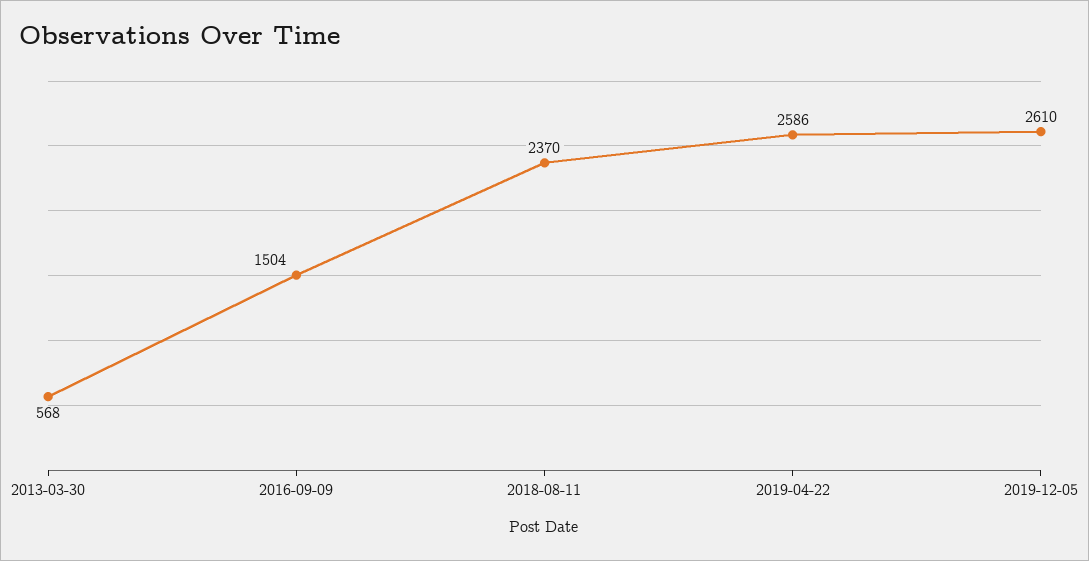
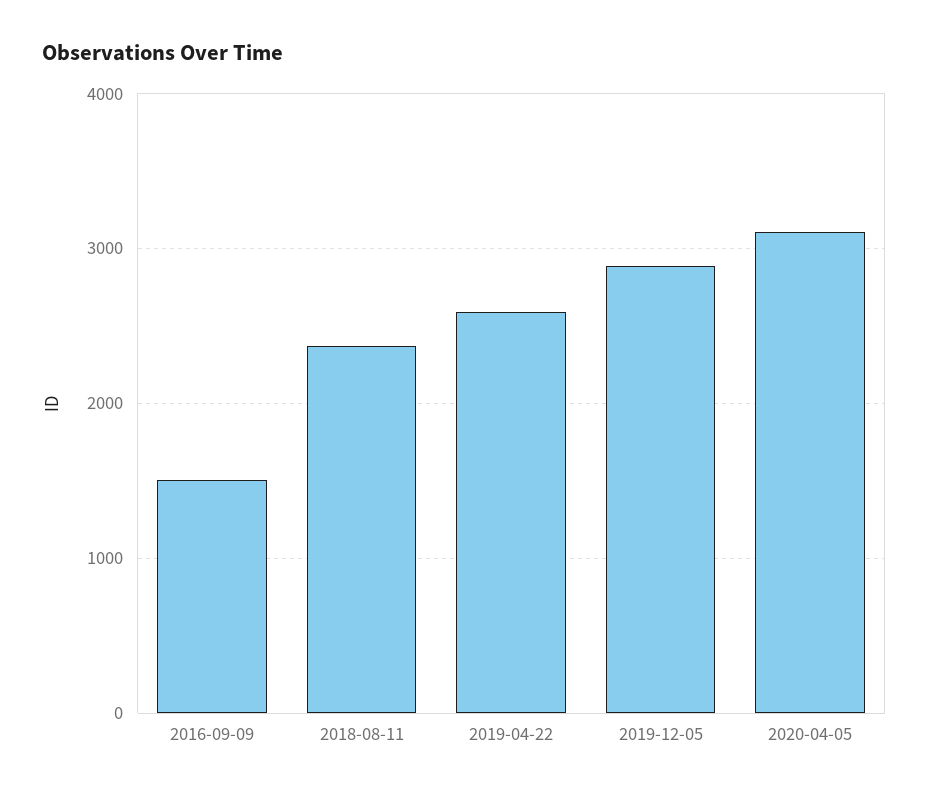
2013-03-30: 568 -> none
2019-12-05: 2610 -> 2900
2020-04-05: none -> 3100

